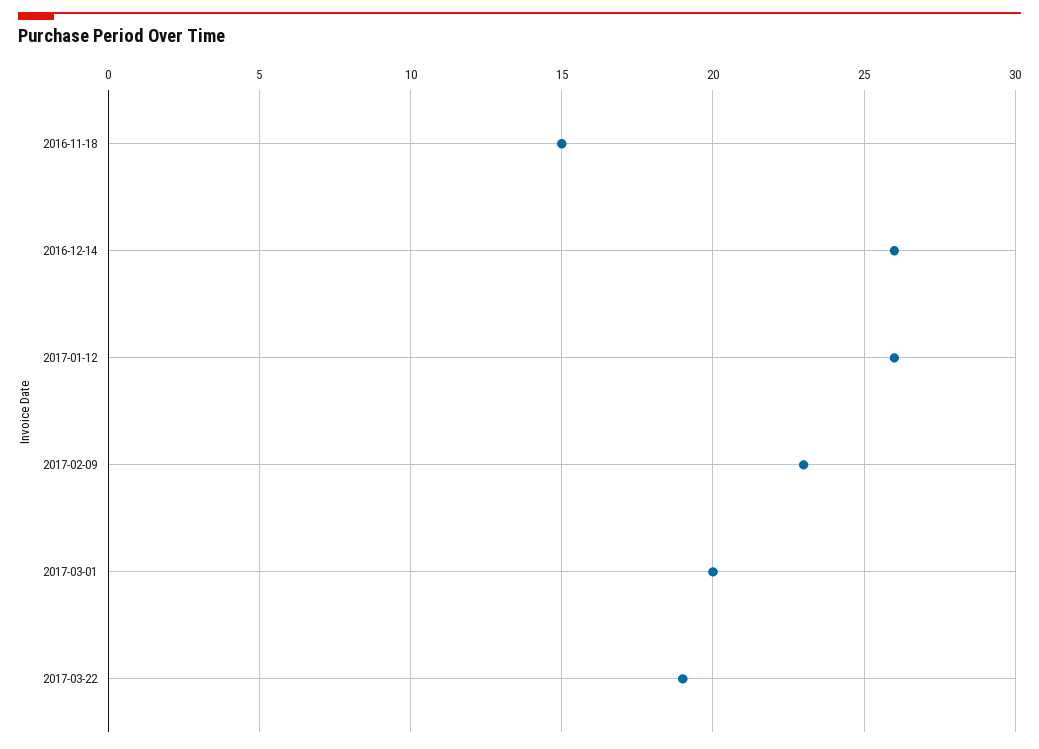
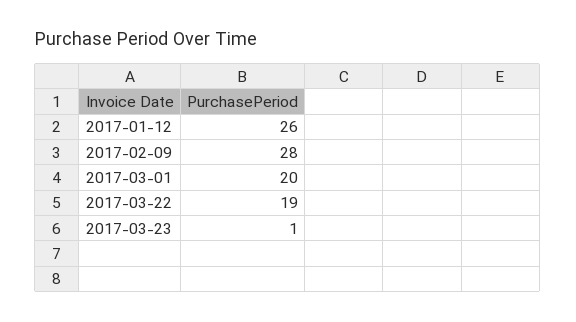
2016-11-18: 15 -> none
2016-12-14: 26 -> none
2017-02-09: 23 -> 28
2017-03-23: none -> 1

